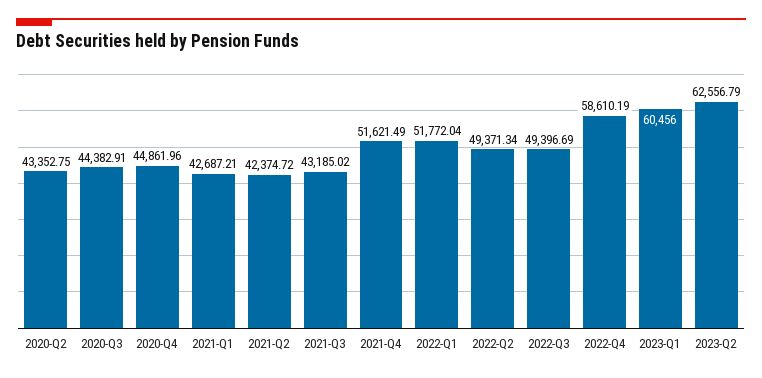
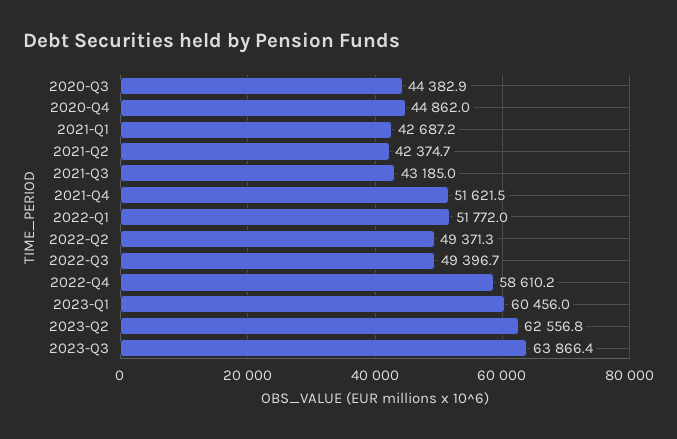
2020-Q2: 43352.75 -> none
2023-Q3: none -> 63866.4

